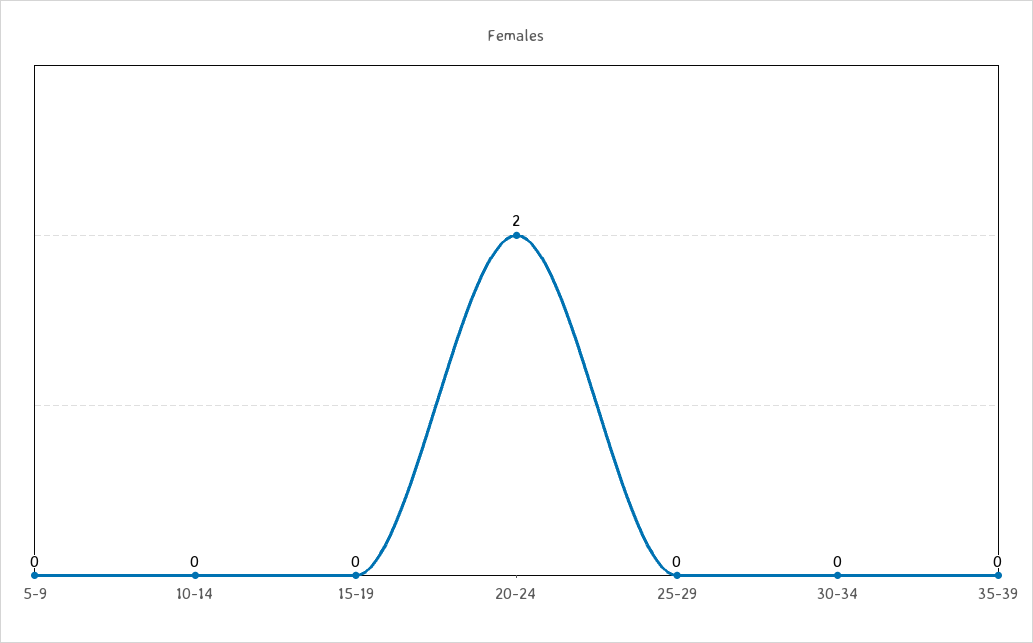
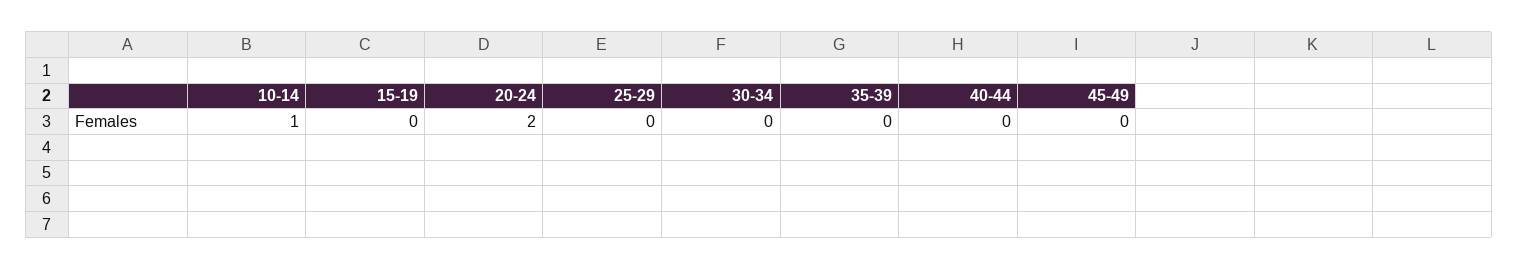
5-9: 0 -> none
10-14: 0 -> 1
40-44: none -> 0
45-49: none -> 0

